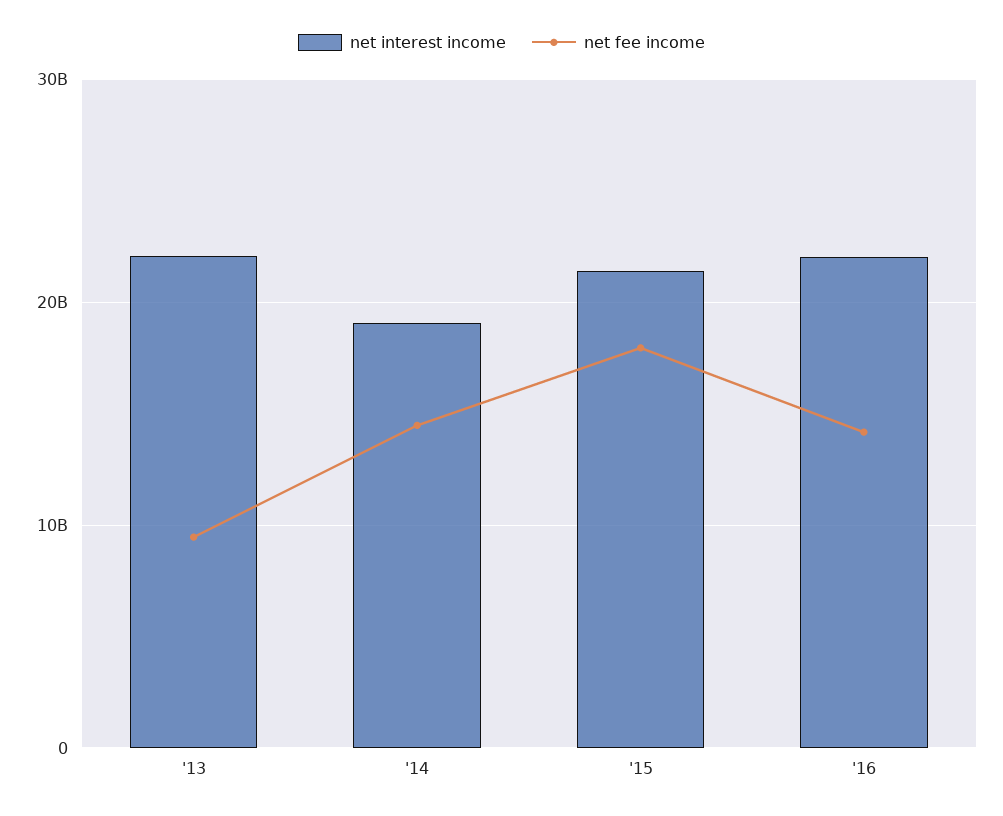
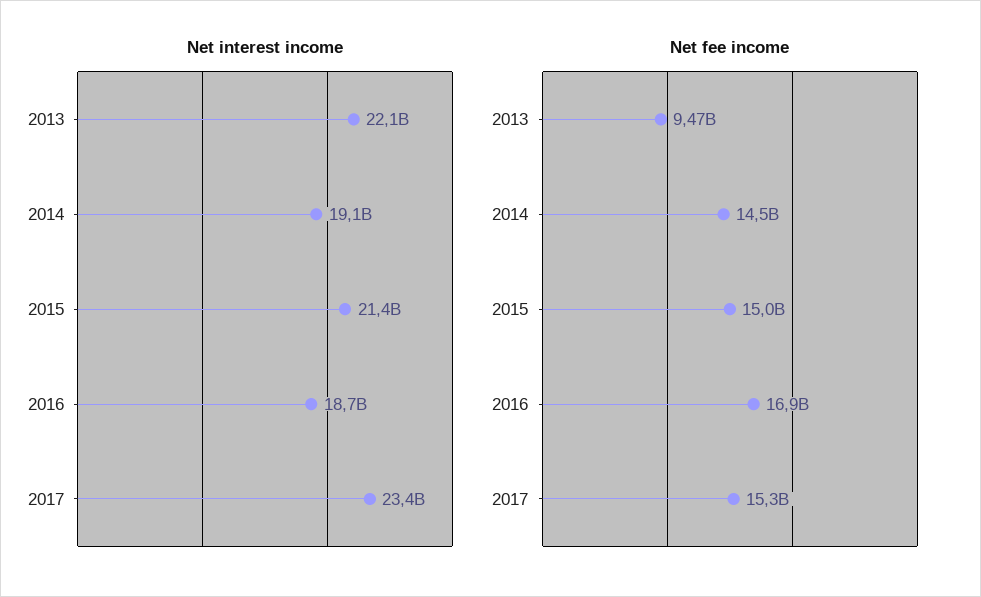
net fee income, '15: 18000000000 -> 15000000000
net interest income, '16: 22000000000 -> 18700000000
net fee income, '16: 14000000000 -> 16900000000
net interest income, 2017: none -> 23400000000
net fee income, 2017: none -> 15300000000

